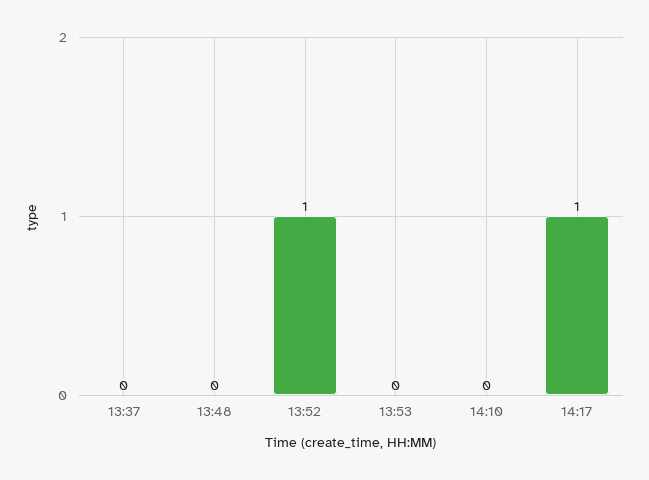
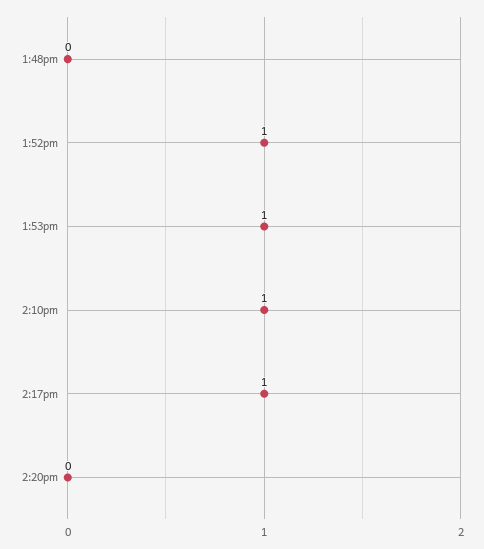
13:37: 0 -> none
13:53: 0 -> 1
14:10: 0 -> 1
2:20pm: none -> 0

